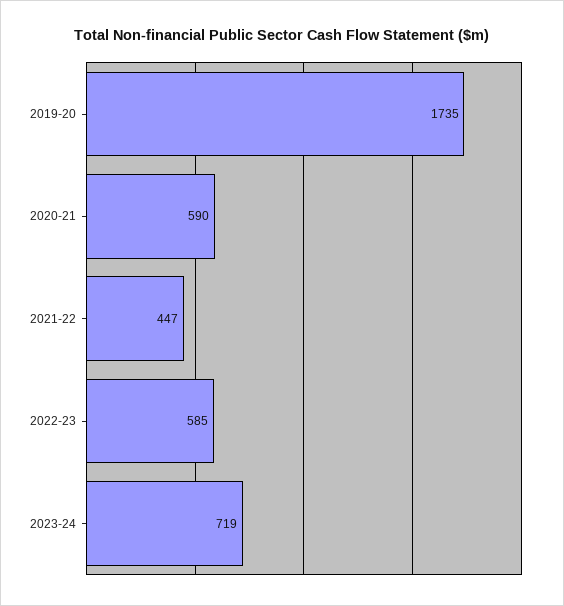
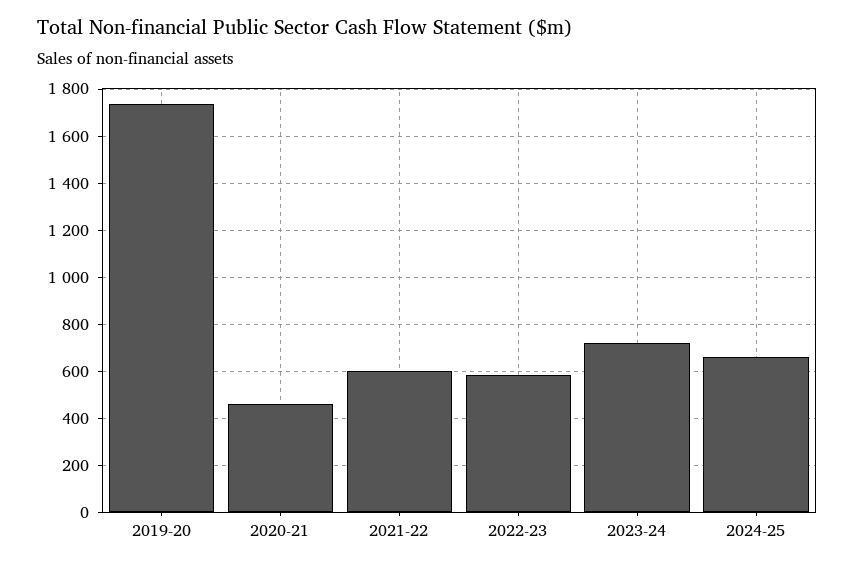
2020-21: 590 -> 450
2021-22: 447 -> 600
2024-25: none -> 650

